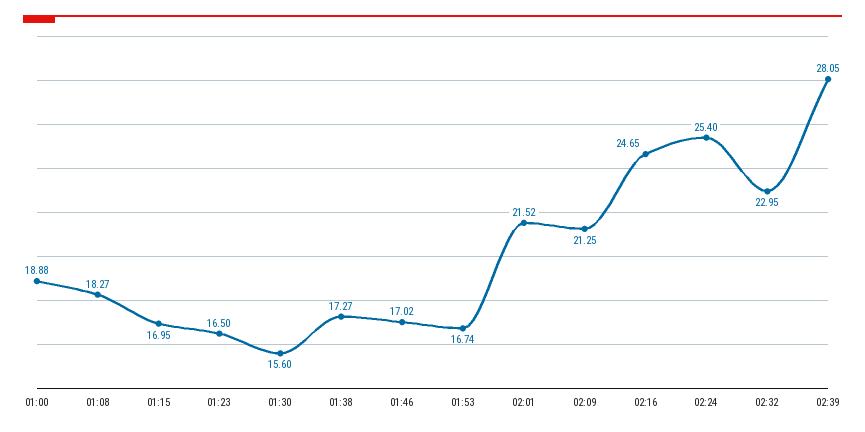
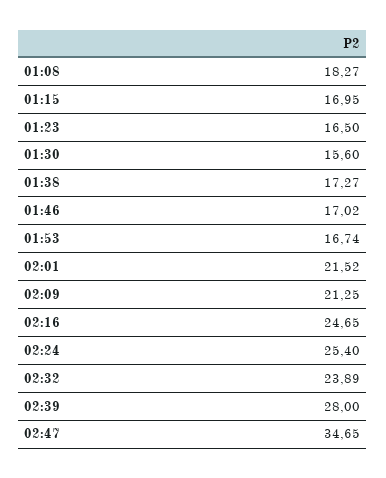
01:00: 18.88 -> none
02:32: 22.95 -> 23.89
02:39: 28.05 -> 28
02:47: none -> 34.65

